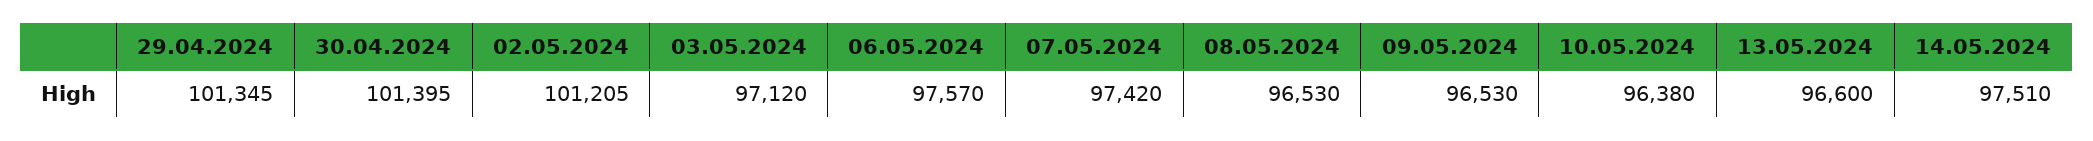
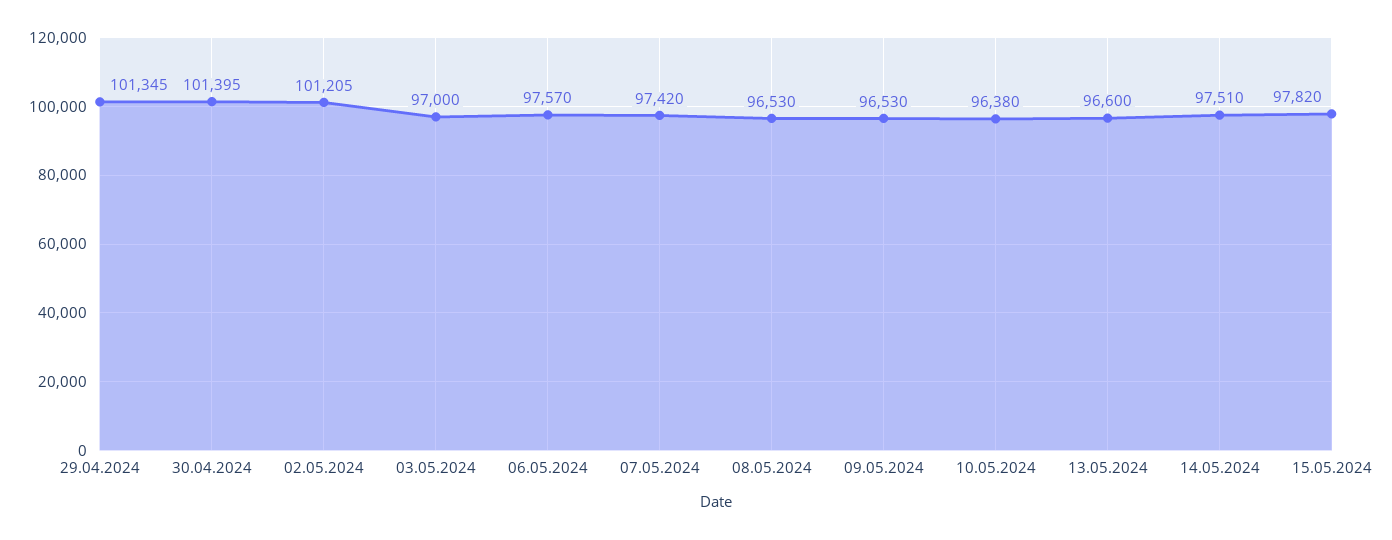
03.05.2024: 97120 -> 97000
15.05.2024: none -> 97820

